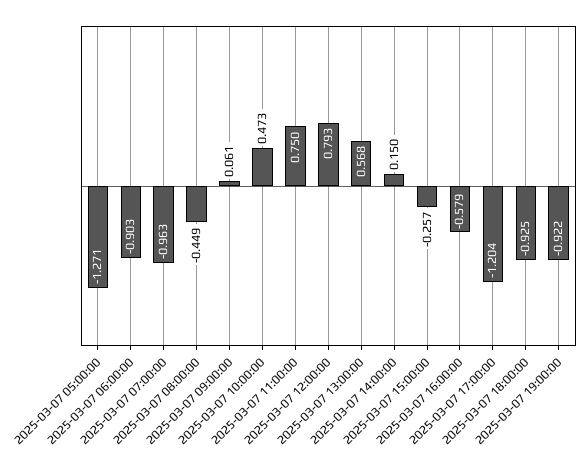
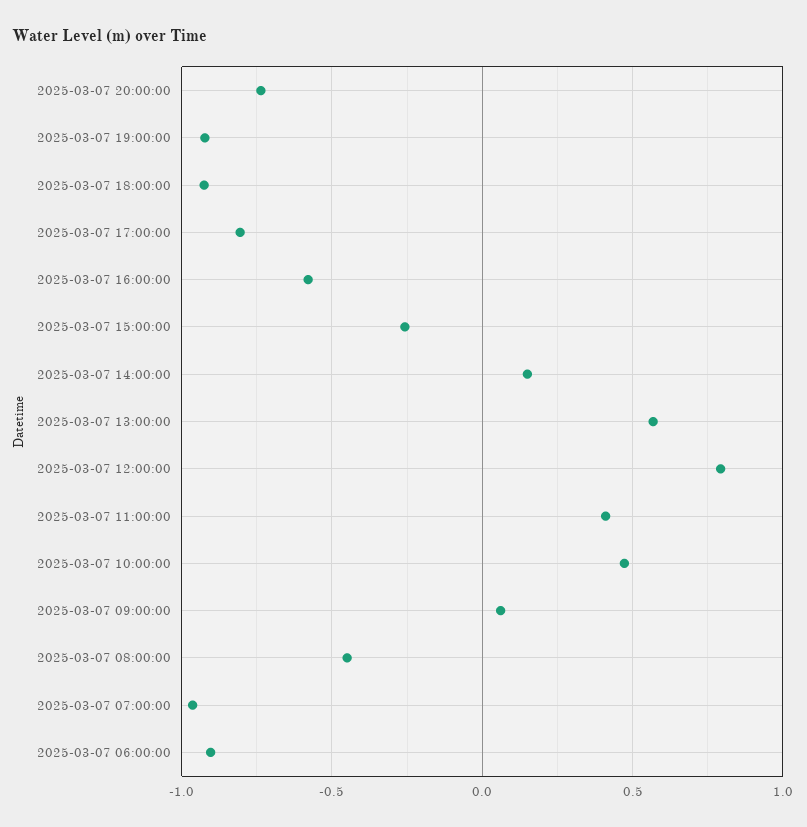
2025-03-07 05:00:00: -1.271 -> none
2025-03-07 11:00:00: 0.75 -> 0.4
2025-03-07 17:00:00: -1.204 -> -0.8
2025-03-07 20:00:00: none -> -0.75

